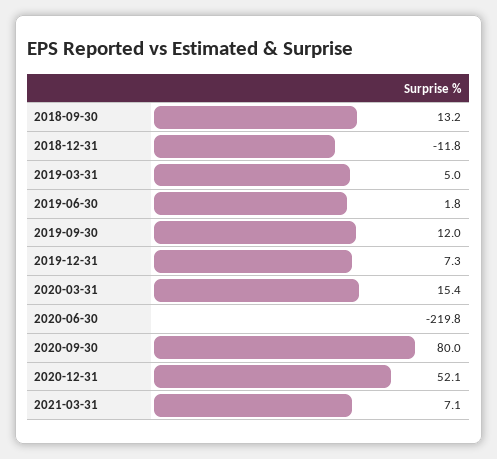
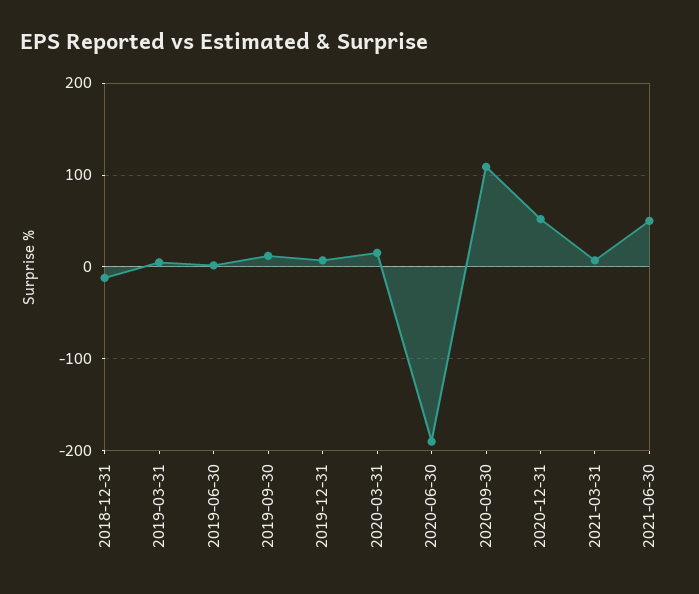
2018-09-30: 13.2 -> none
2020-06-30: -219.8 -> -190
2020-09-30: 80 -> 110
2021-06-30: none -> 50

